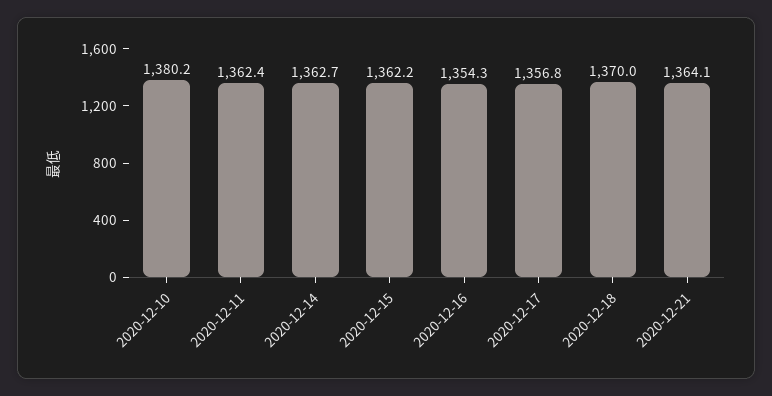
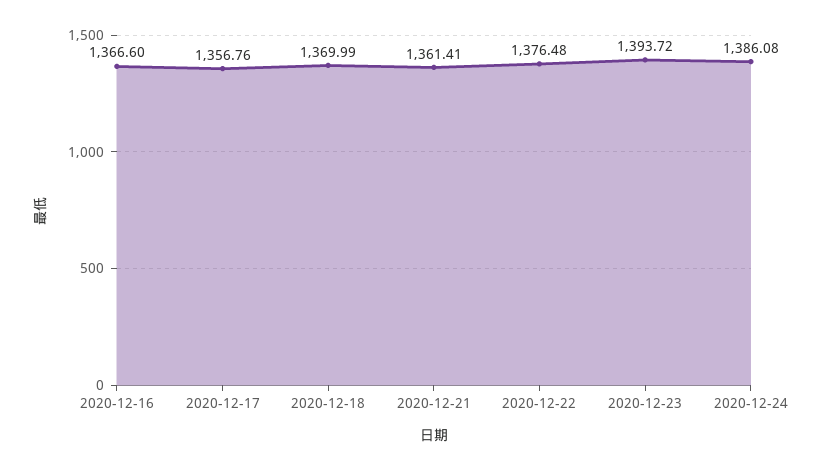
2020-12-10: 1380.2 -> none
2020-12-11: 1362.4 -> none
2020-12-14: 1362.7 -> none
2020-12-15: 1362.2 -> none
2020-12-16: 1354.3 -> 1366.6
2020-12-21: 1364.1 -> 1361.41
2020-12-22: none -> 1376.48
2020-12-23: none -> 1393.72
2020-12-24: none -> 1386.08

